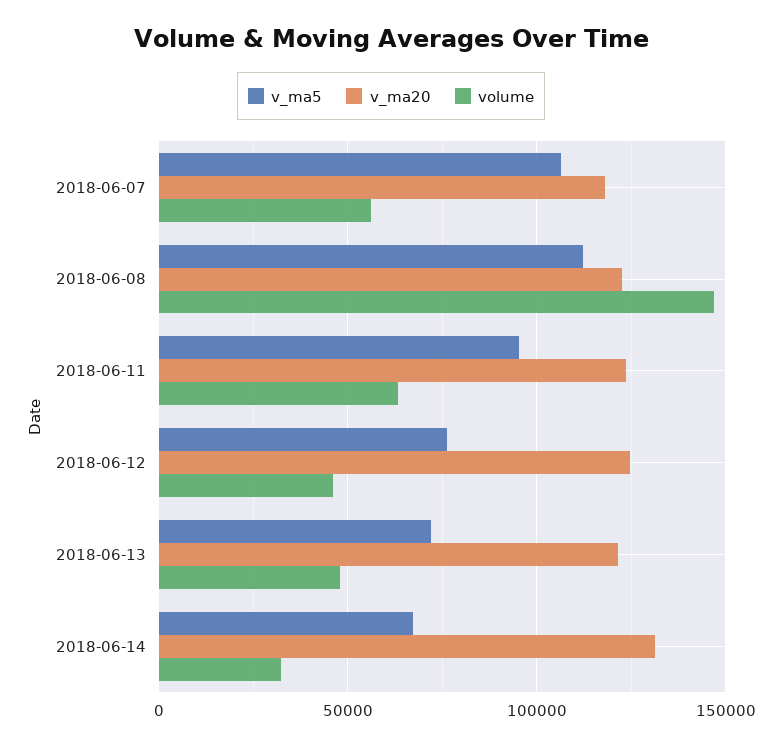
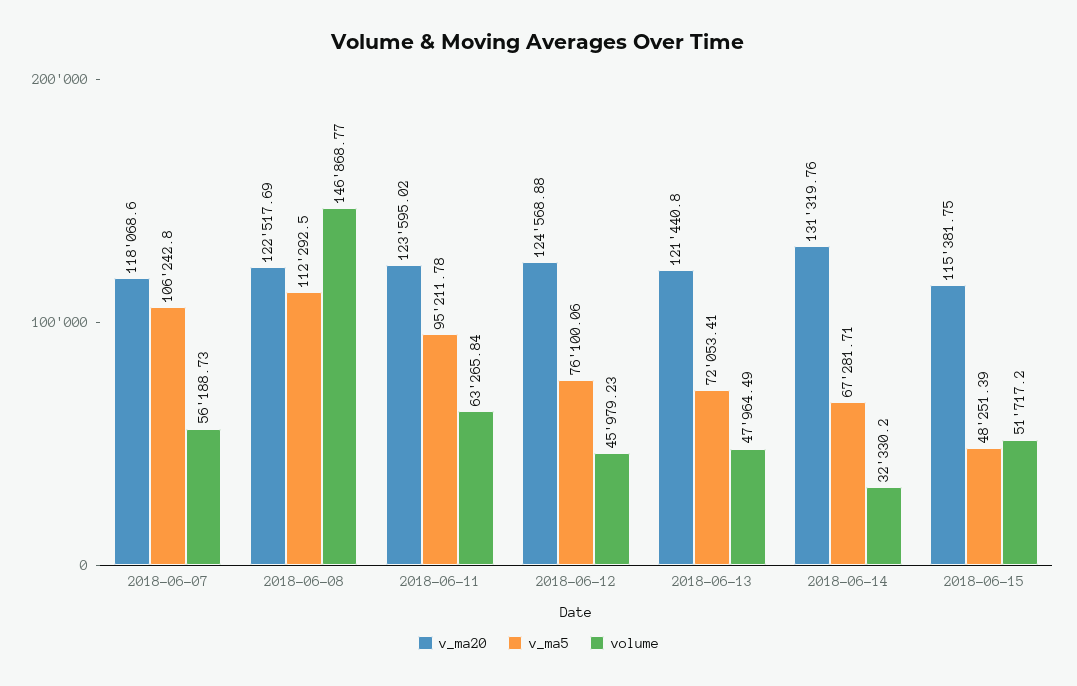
v_ma20, 2018-06-15: none -> 115381.75
v_ma5, 2018-06-15: none -> 48251.39
volume, 2018-06-15: none -> 51717.2

